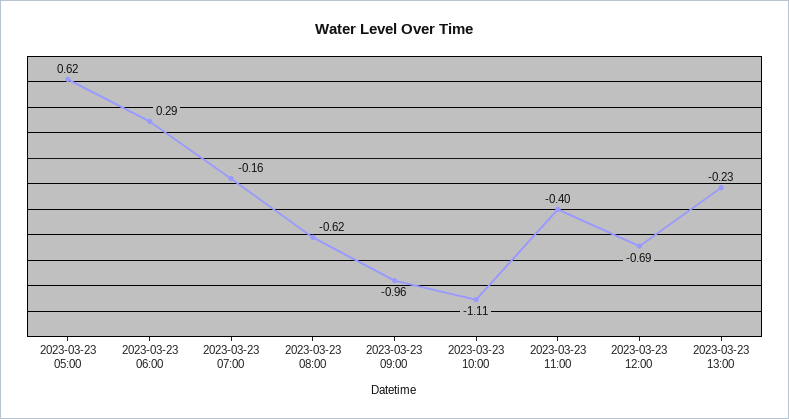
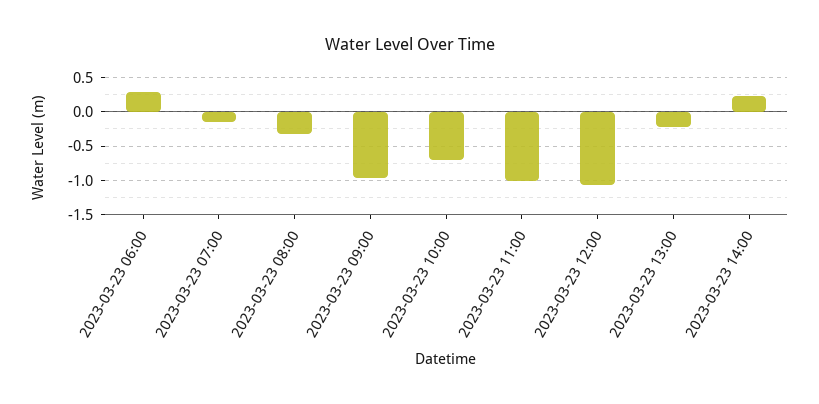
2023-03-23 05:00: 0.62 -> none
2023-03-23 08:00: -0.62 -> -0.3
2023-03-23 10:00: -1.11 -> -0.7
2023-03-23 11:00: -0.4 -> -1
2023-03-23 12:00: -0.69 -> -1.1
2023-03-23 14:00: none -> 0.2

